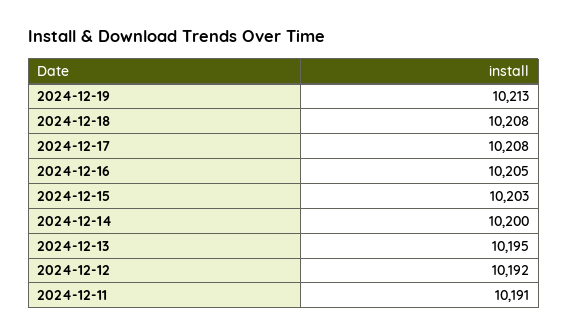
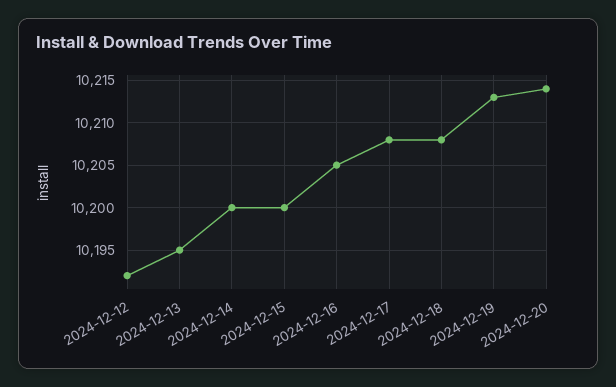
2024-12-15: 10203 -> 10200
2024-12-11: 10191 -> none
2024-12-20: none -> 10214

